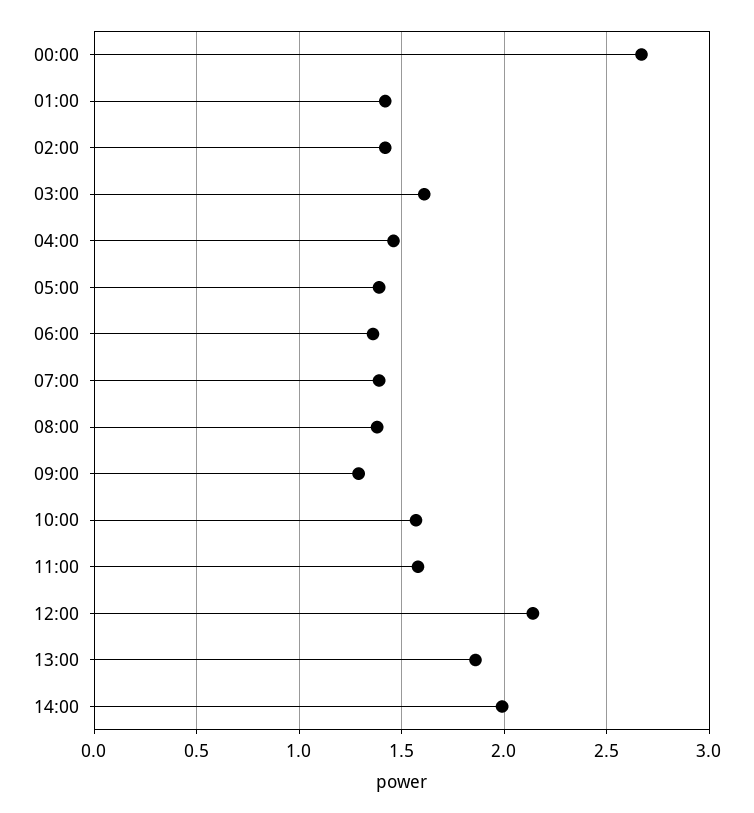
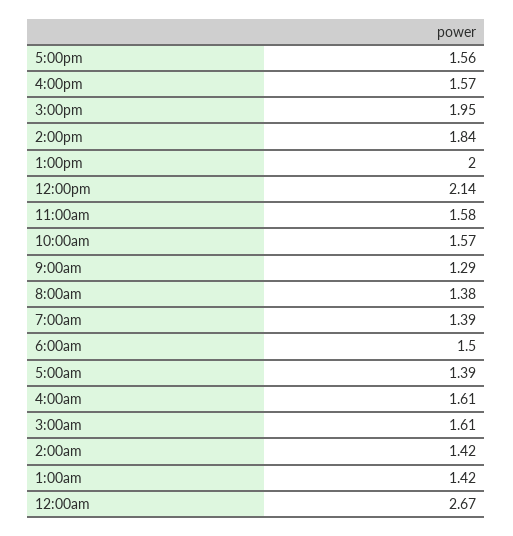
04:00: 1.45 -> 1.61
06:00: 1.35 -> 1.5
13:00: 1.85 -> 2
14:00: 2 -> 1.84
5:00pm: none -> 1.56
4:00pm: none -> 1.57
3:00pm: none -> 1.95

